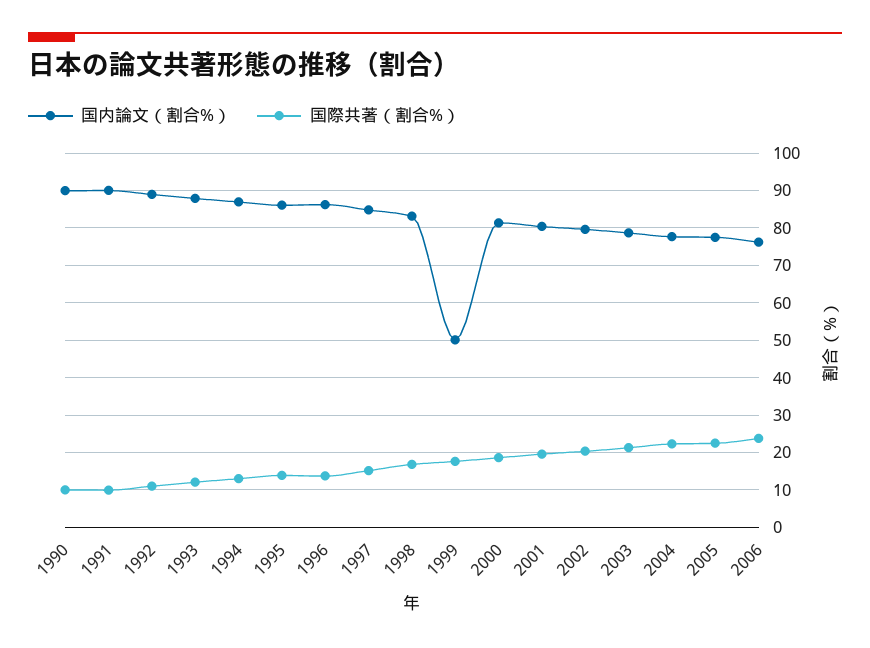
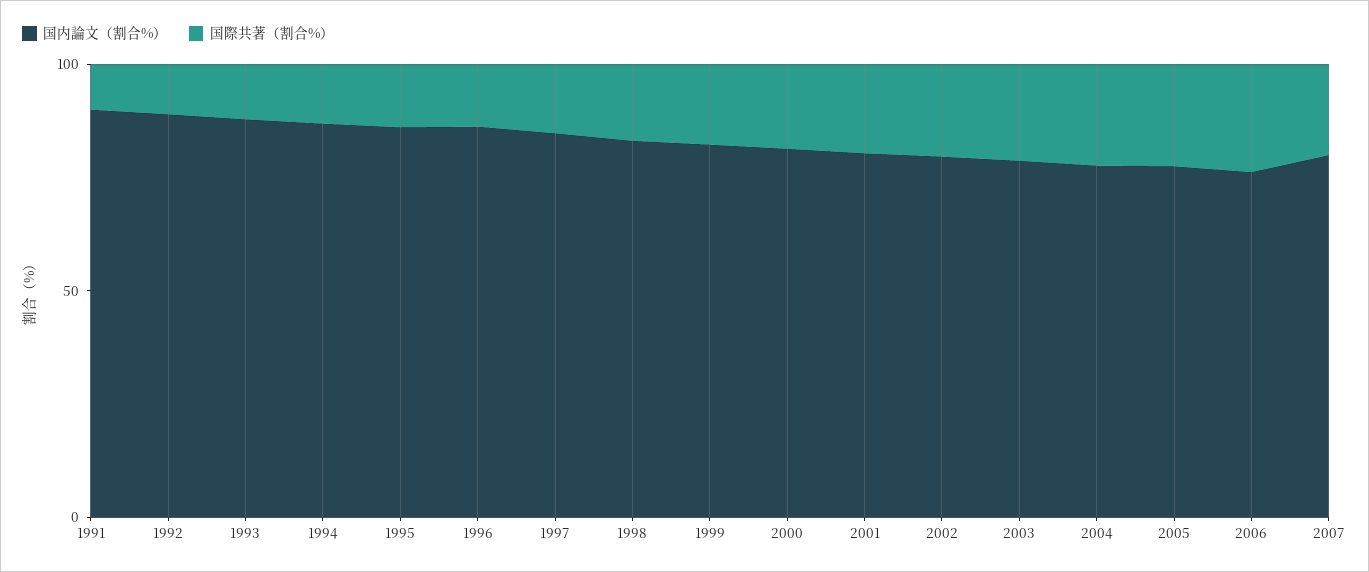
国内論文（割合%）, 1990: 90 -> none
国際共著（割合%）, 1990: 10 -> none
国内論文（割合%）, 1999: 50 -> 80
国内論文（割合%）, 2007: none -> 80
国際共著（割合%）, 2007: none -> 20

